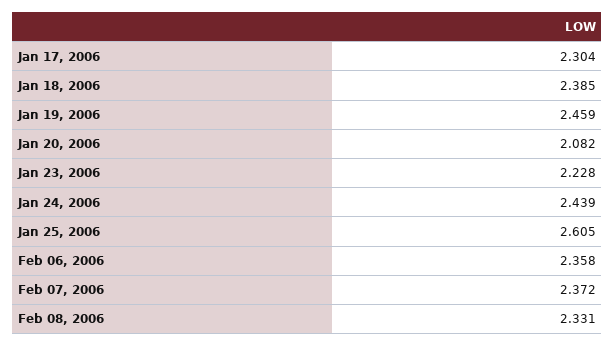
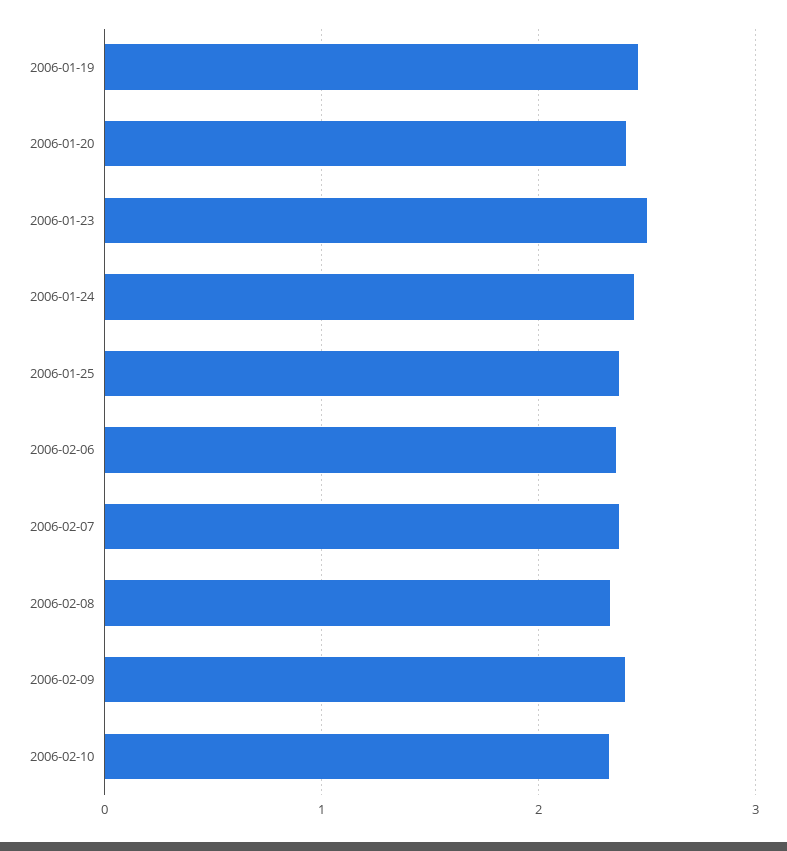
Jan 17, 2006: 2.304 -> none
Jan 18, 2006: 2.385 -> none
Jan 20, 2006: 2.082 -> 2.4
Jan 23, 2006: 2.228 -> 2.5
Jan 25, 2006: 2.605 -> 2.4
2006-02-09: none -> 2.4
2006-02-10: none -> 2.3

